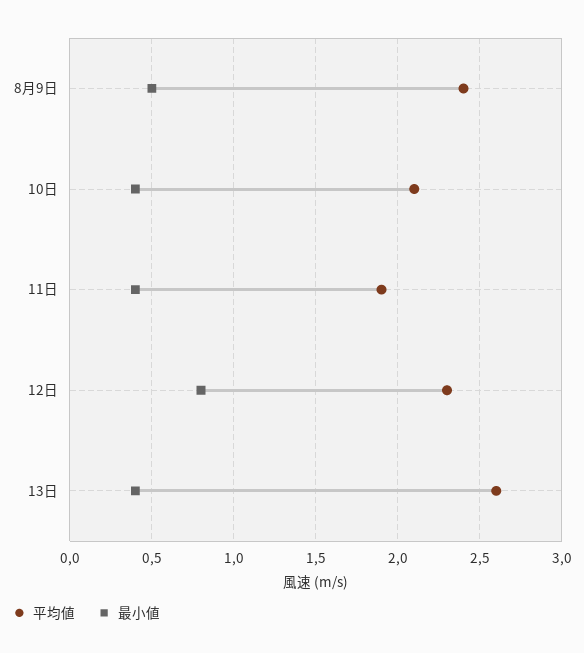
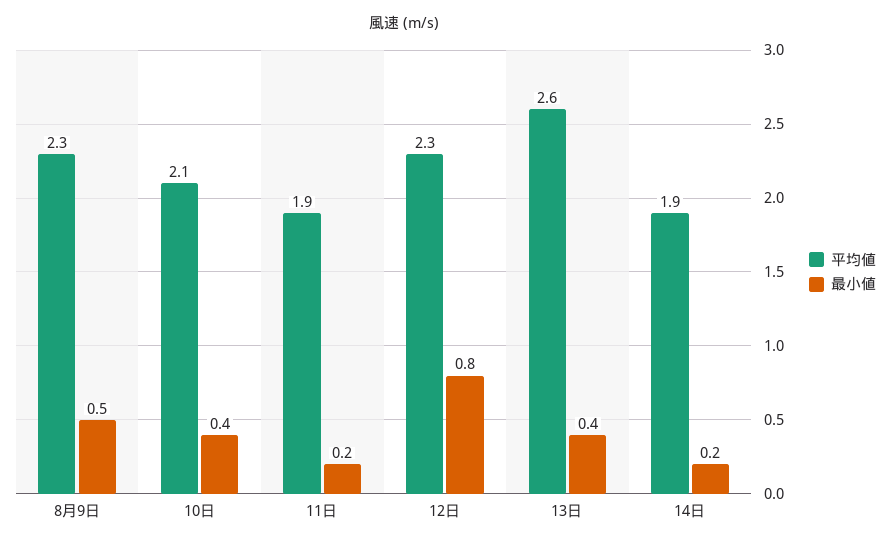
平均値, 8月9日: 2.4 -> 2.3
最小値, 11日: 0.4 -> 0.2
平均値, 14日: none -> 1.9
最小値, 14日: none -> 0.2

